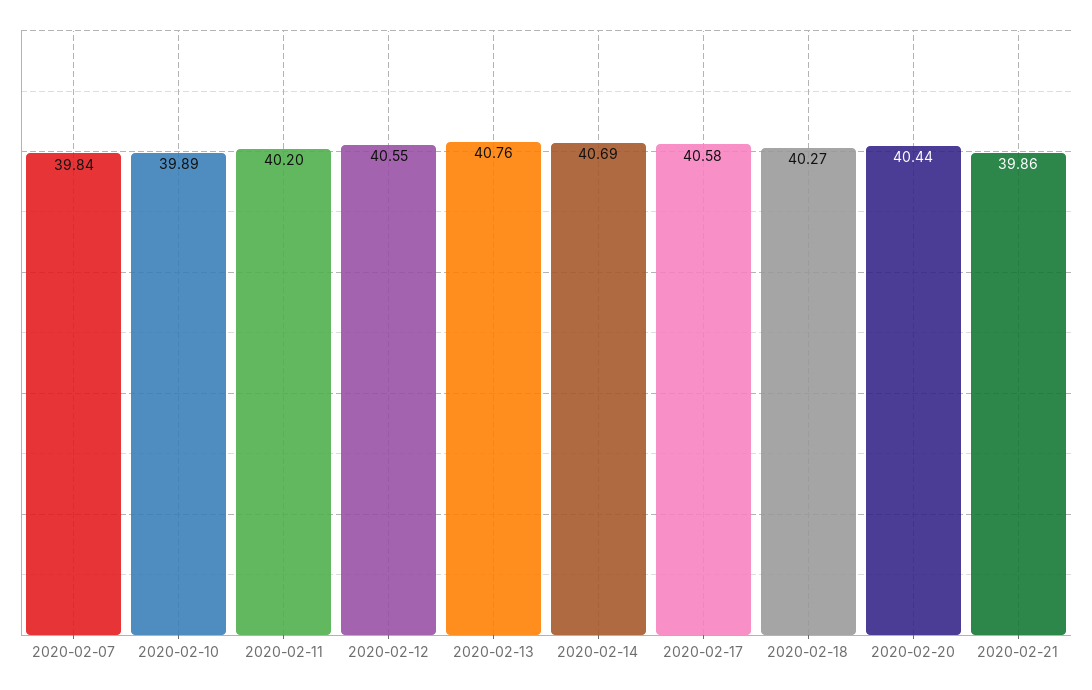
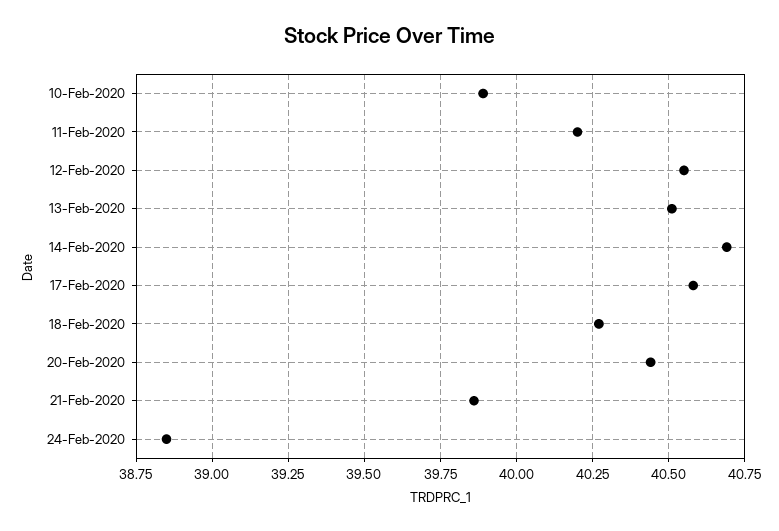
2020-02-07: 39.84 -> none
2020-02-13: 40.76 -> 40.5
24-Feb-2020: none -> 38.85

